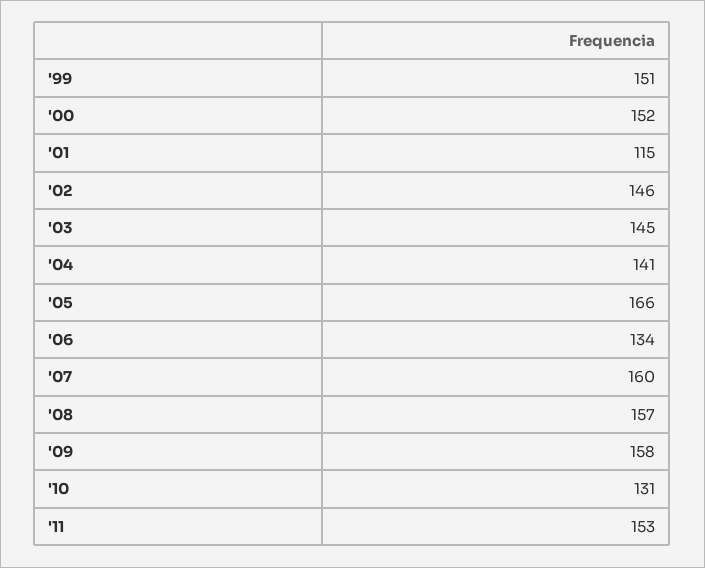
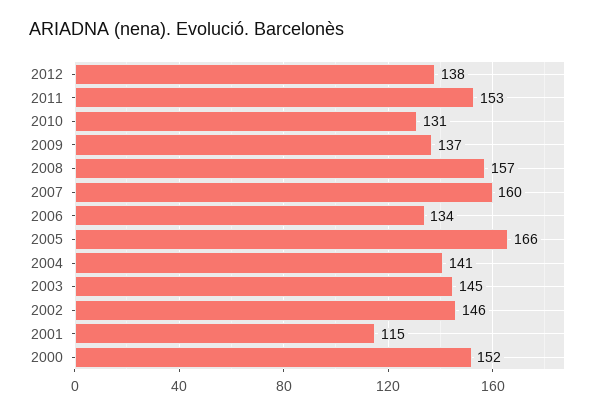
'99: 151 -> none
'09: 158 -> 137
2012: none -> 138

